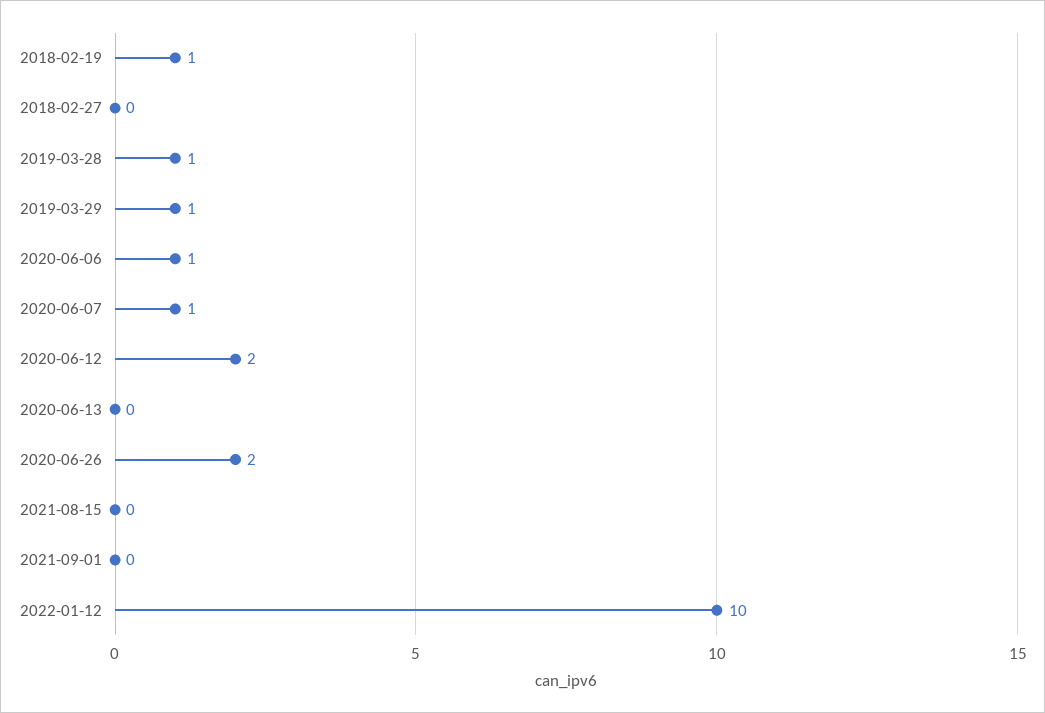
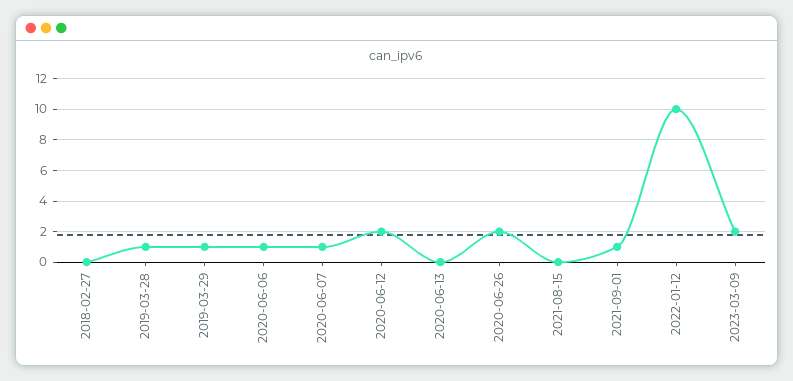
2018-02-19: 1 -> none
2021-09-01: 0 -> 1
2023-03-09: none -> 2

